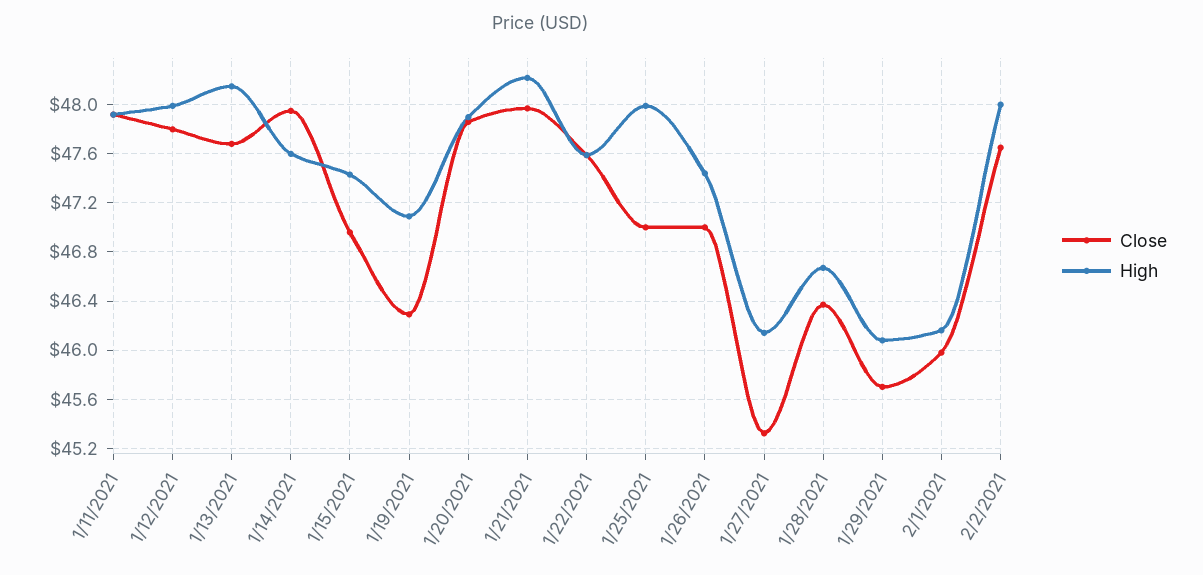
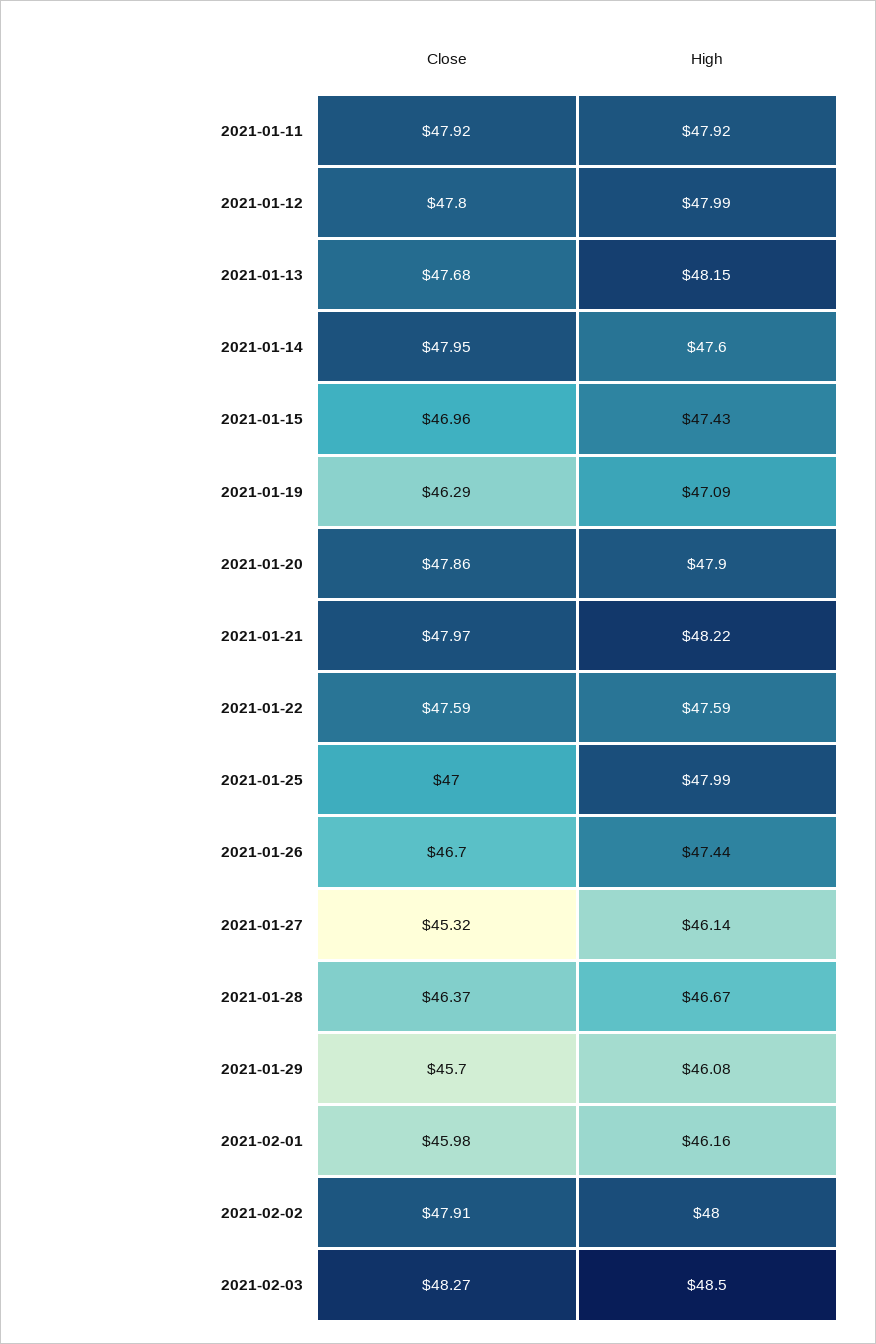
Close, 1/26/2021: 47 -> 46.7
Close, 2/2/2021: 47.65 -> 47.91
Close, 2021-02-03: none -> 48.27
High, 2021-02-03: none -> 48.5

